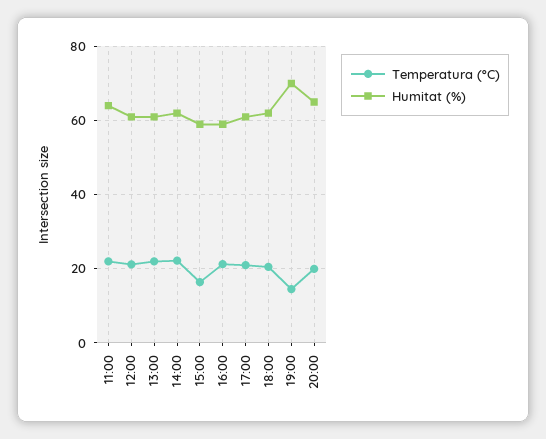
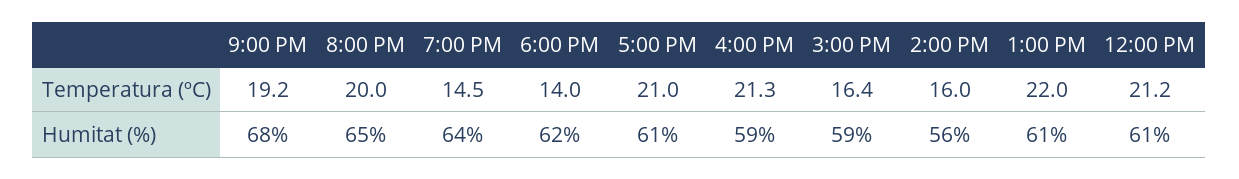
Temperatura (ºC), 11:00: 22 -> none
Humitat (%), 11:00: 64 -> none
Temperatura (ºC), 14:00: 22 -> 16
Humitat (%), 14:00: 62 -> 56
Temperatura (ºC), 18:00: 20 -> 14
Humitat (%), 19:00: 70 -> 64
Temperatura (ºC), 9:00 PM: none -> 19.2
Humitat (%), 9:00 PM: none -> 68

